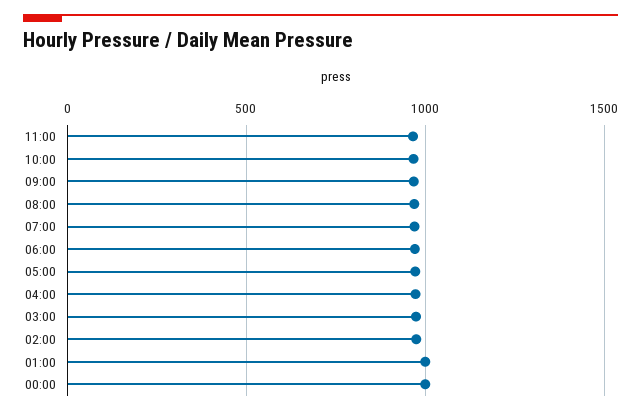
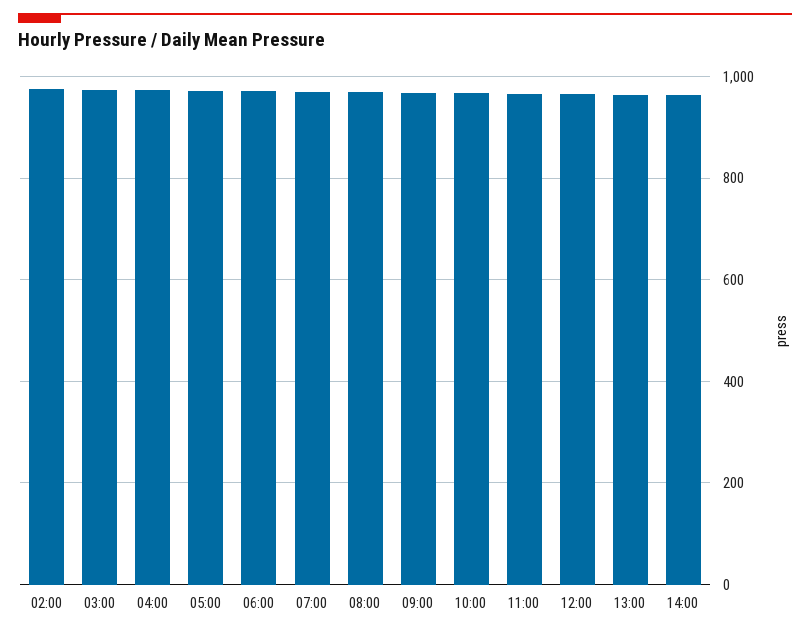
01:00: 1000 -> none
00:00: 1000 -> none
12:00: none -> 960
13:00: none -> 960
14:00: none -> 960

